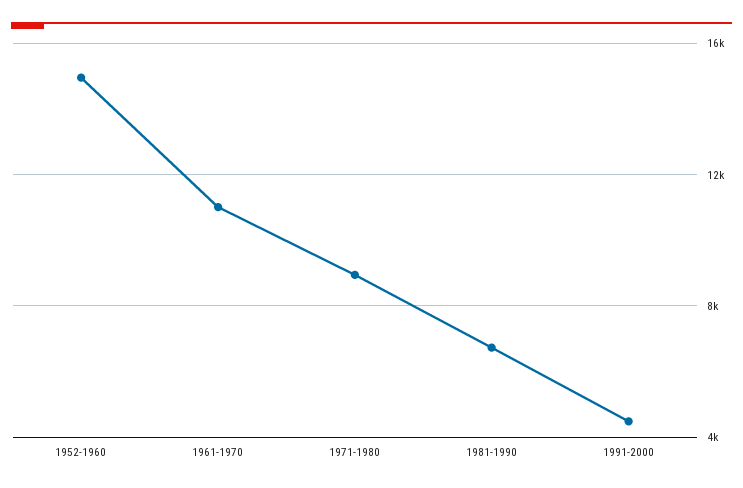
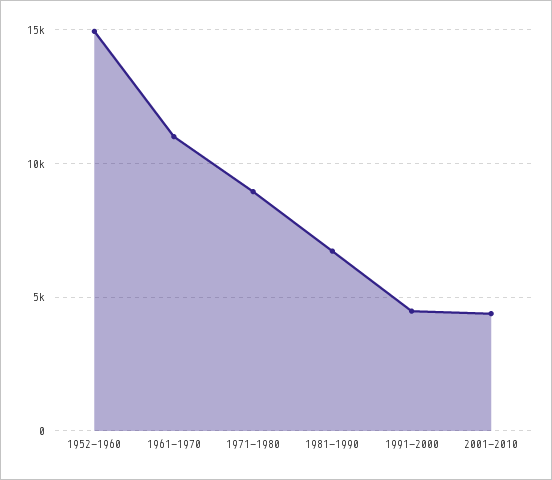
2001-2010: none -> 4500

